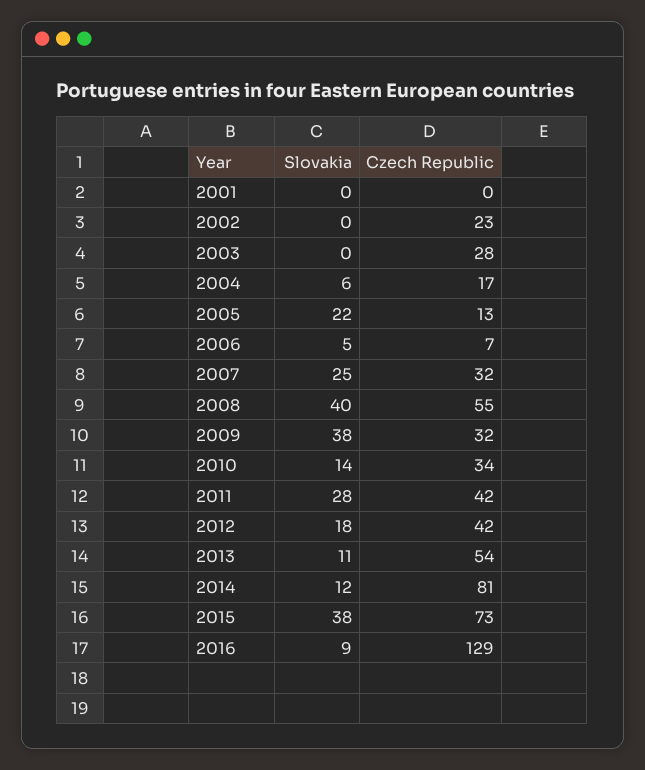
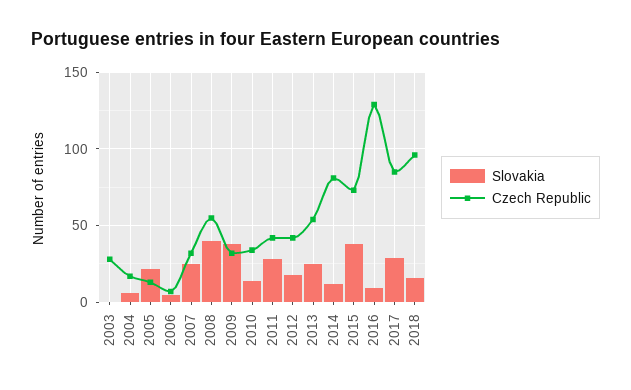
Slovakia, 2001: 0 -> none
Czech Republic, 2001: 0 -> none
Slovakia, 2002: 0 -> none
Czech Republic, 2002: 23 -> none
Slovakia, 2013: 11 -> 25
Slovakia, 2017: none -> 30
Czech Republic, 2017: none -> 85
Slovakia, 2018: none -> 15
Czech Republic, 2018: none -> 95

